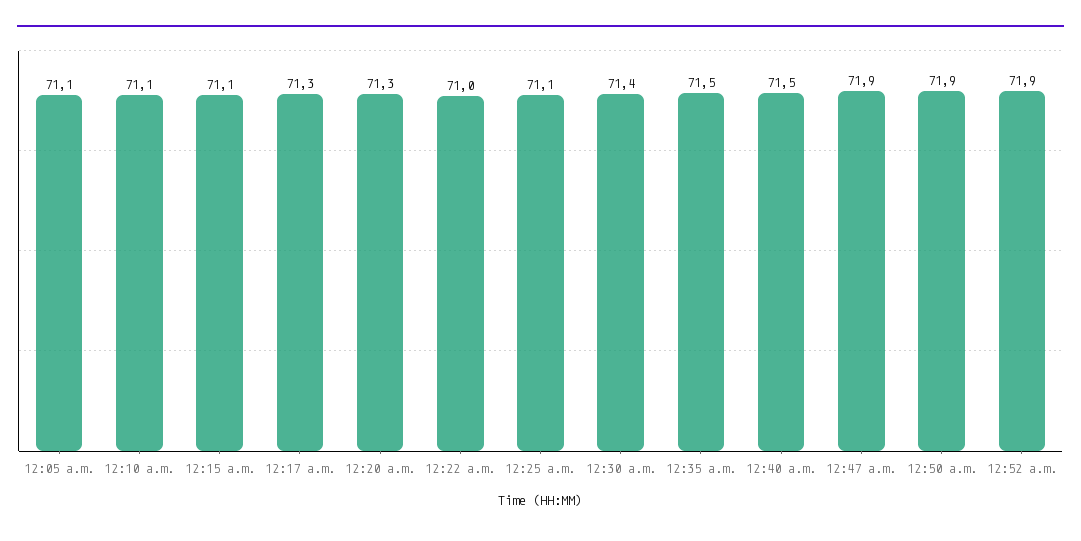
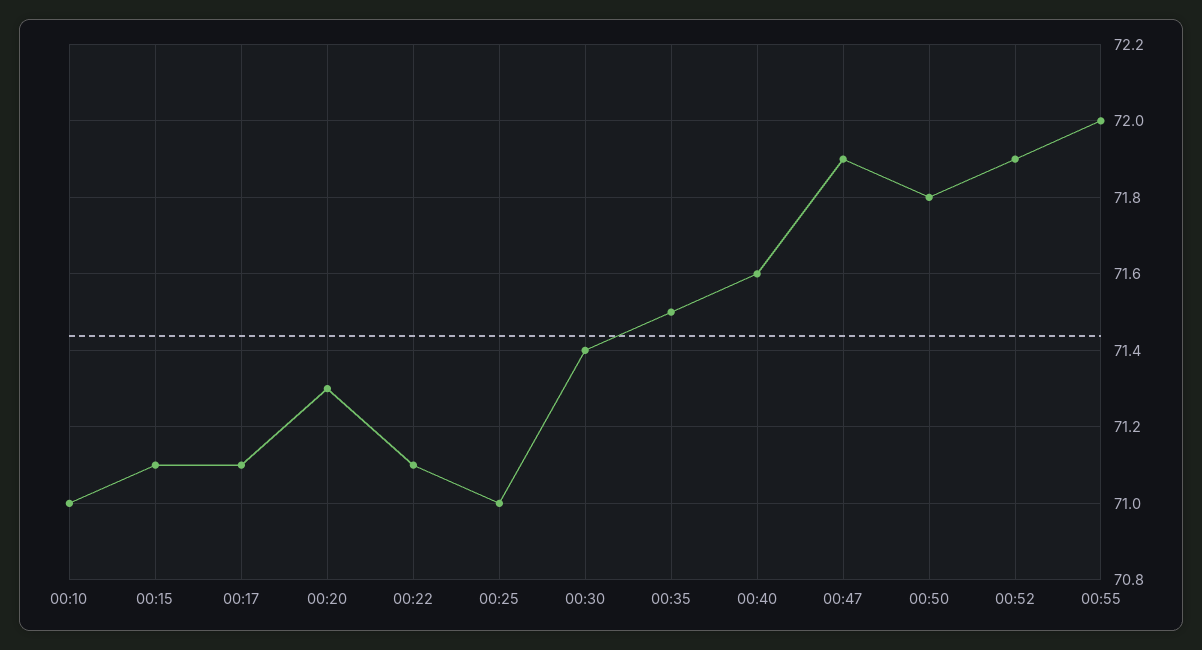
12:05 a.m.: 71.1 -> none
12:10 a.m.: 71.1 -> 71
12:17 a.m.: 71.3 -> 71.1
12:22 a.m.: 71 -> 71.1
12:25 a.m.: 71.1 -> 71
12:40 a.m.: 71.5 -> 71.6
12:50 a.m.: 71.9 -> 71.8
00:55: none -> 72

